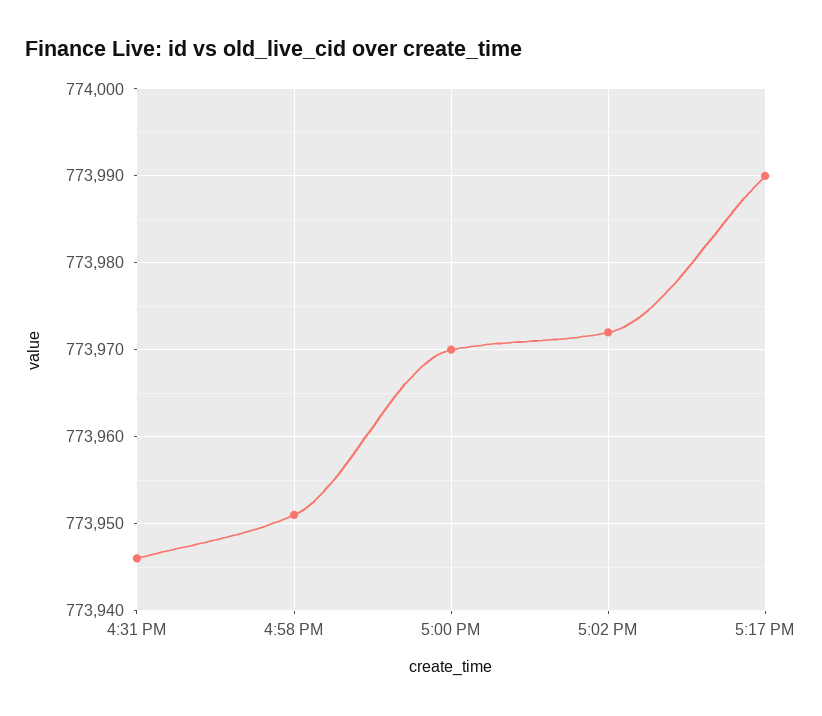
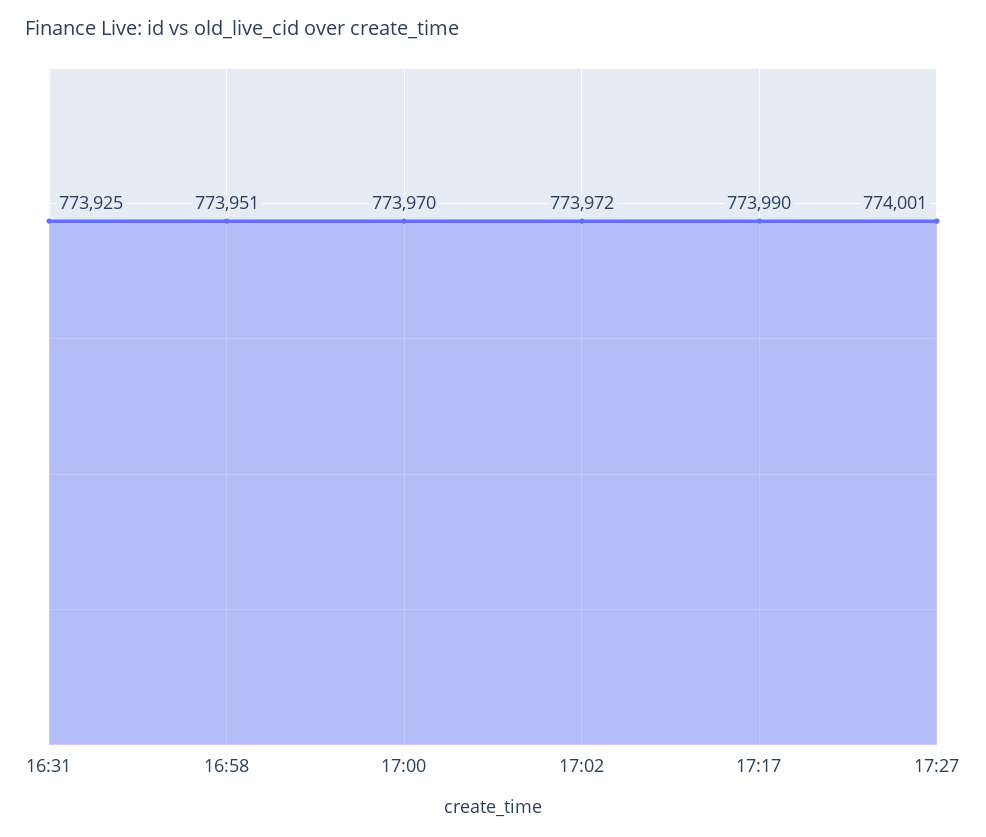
4:31 PM: 773946 -> 773925
17:27: none -> 774001

